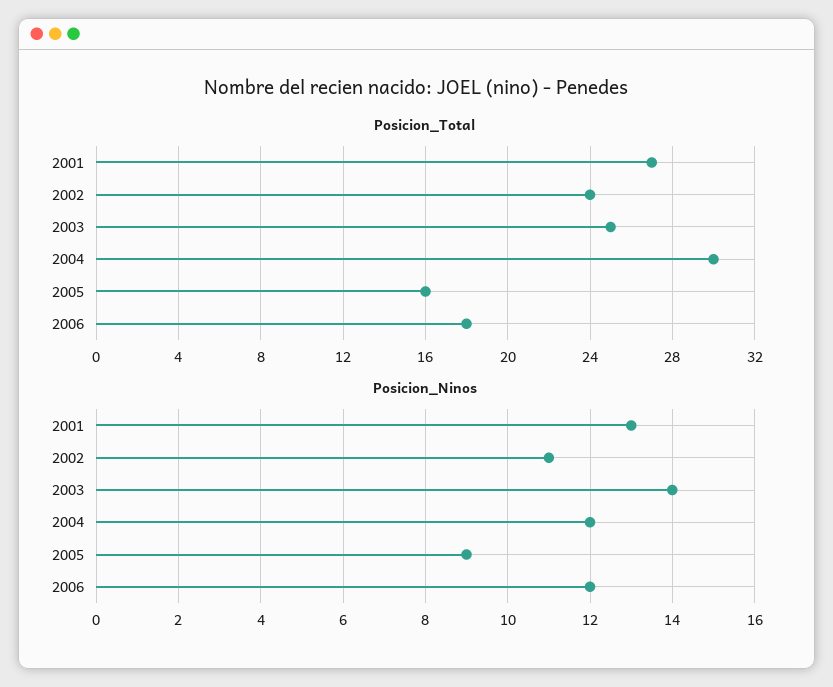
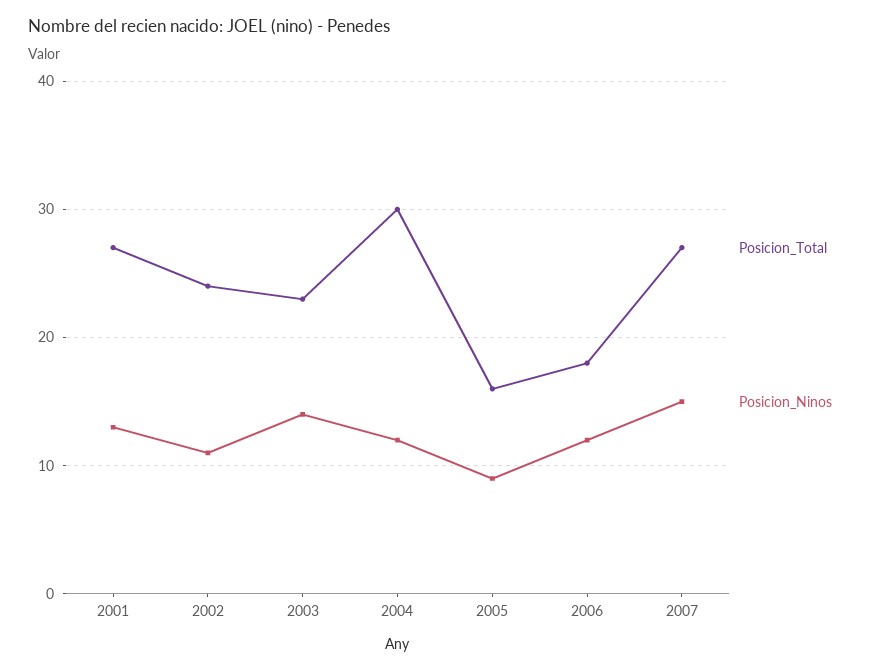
Posicion_Total, 2003: 25 -> 23
Posicion_Total, 2007: none -> 27
Posicion_Ninos, 2007: none -> 15

